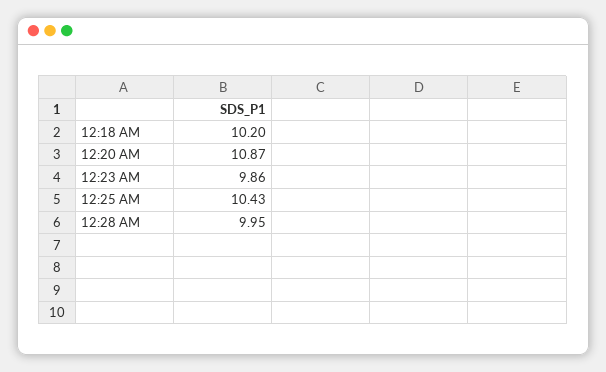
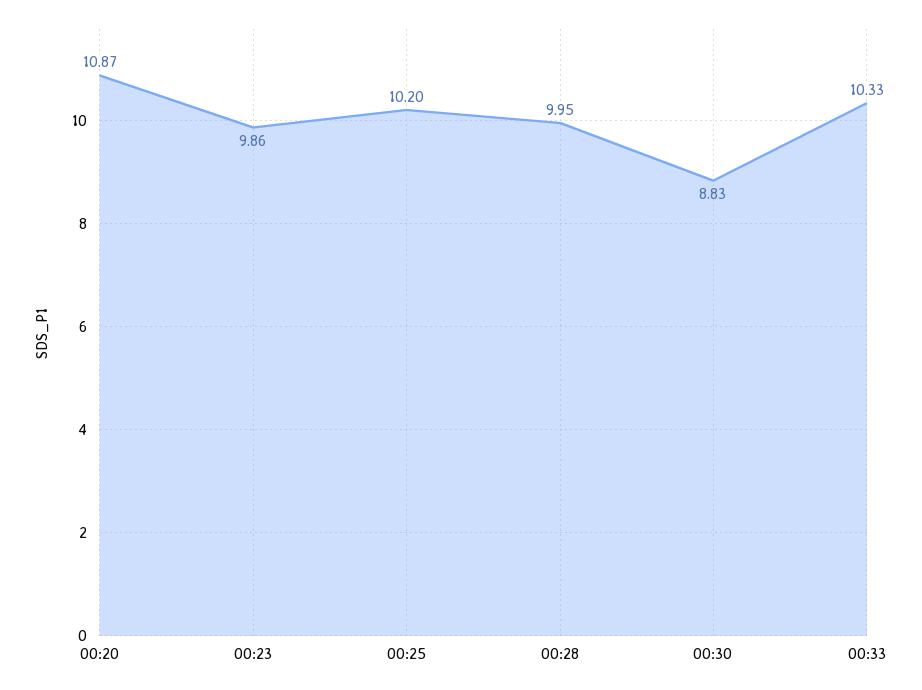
12:18 AM: 10.2 -> none
12:25 AM: 10.43 -> 10.2
00:30: none -> 8.83
00:33: none -> 10.33

